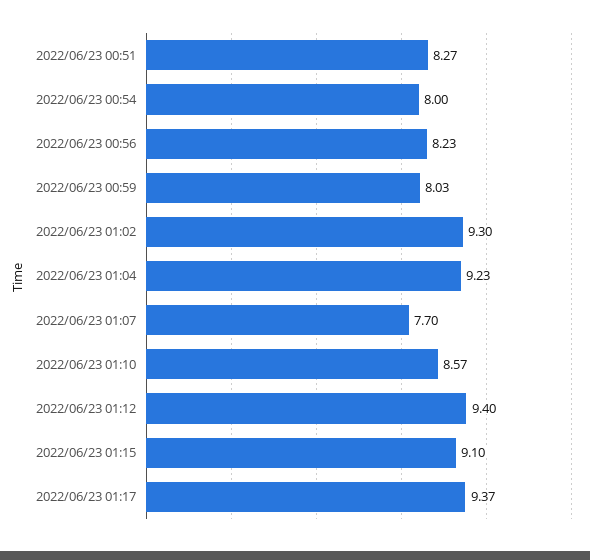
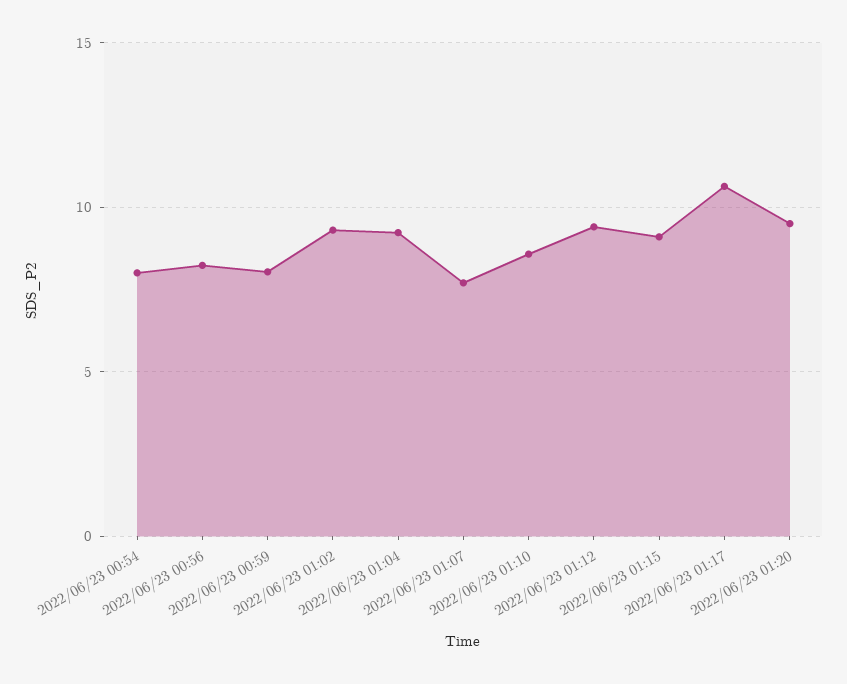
2022/06/23 00:51: 8.27 -> none
2022/06/23 01:17: 9.37 -> 10.5
2022/06/23 01:20: none -> 9.5

